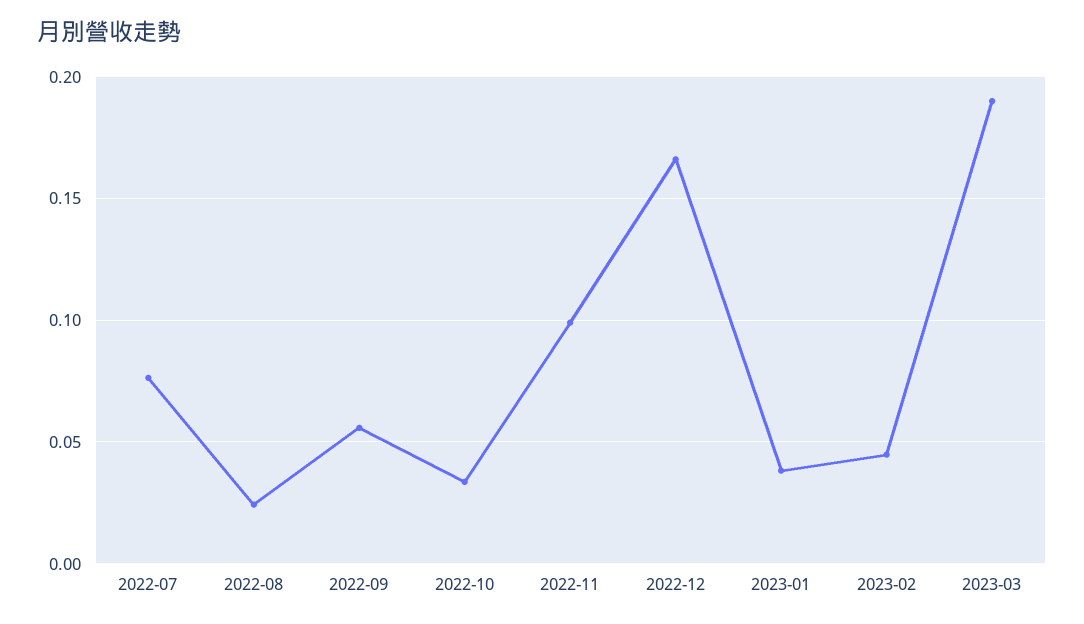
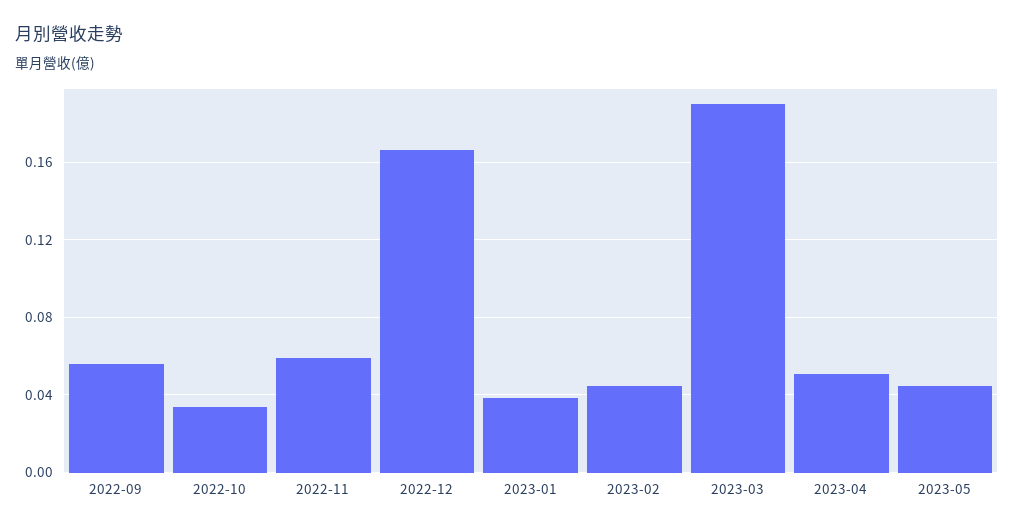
2022-07: 0.075 -> none
2022-08: 0.025 -> none
2022-11: 0.1 -> 0.06
2023-04: none -> 0.05
2023-05: none -> 0.045

